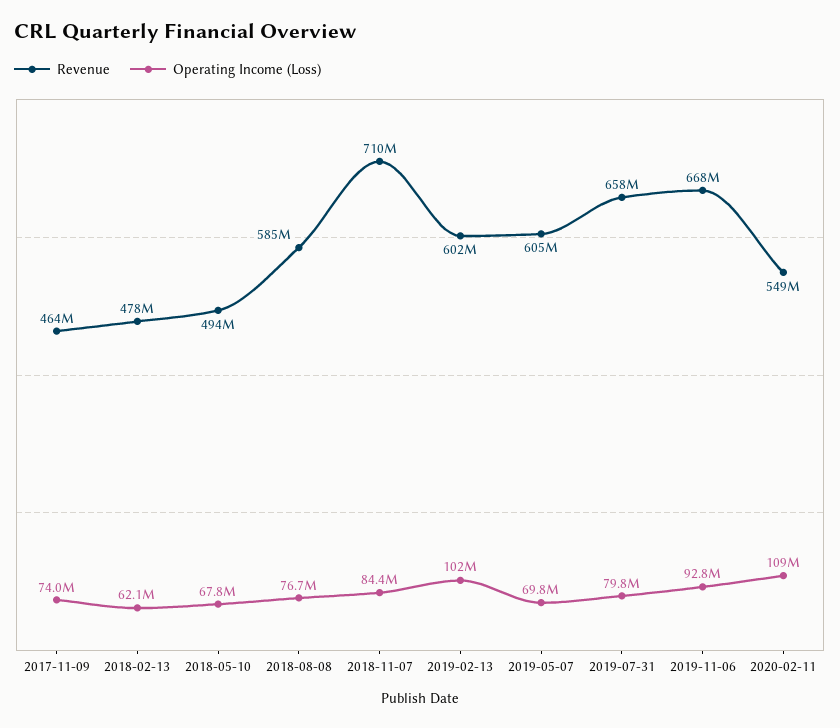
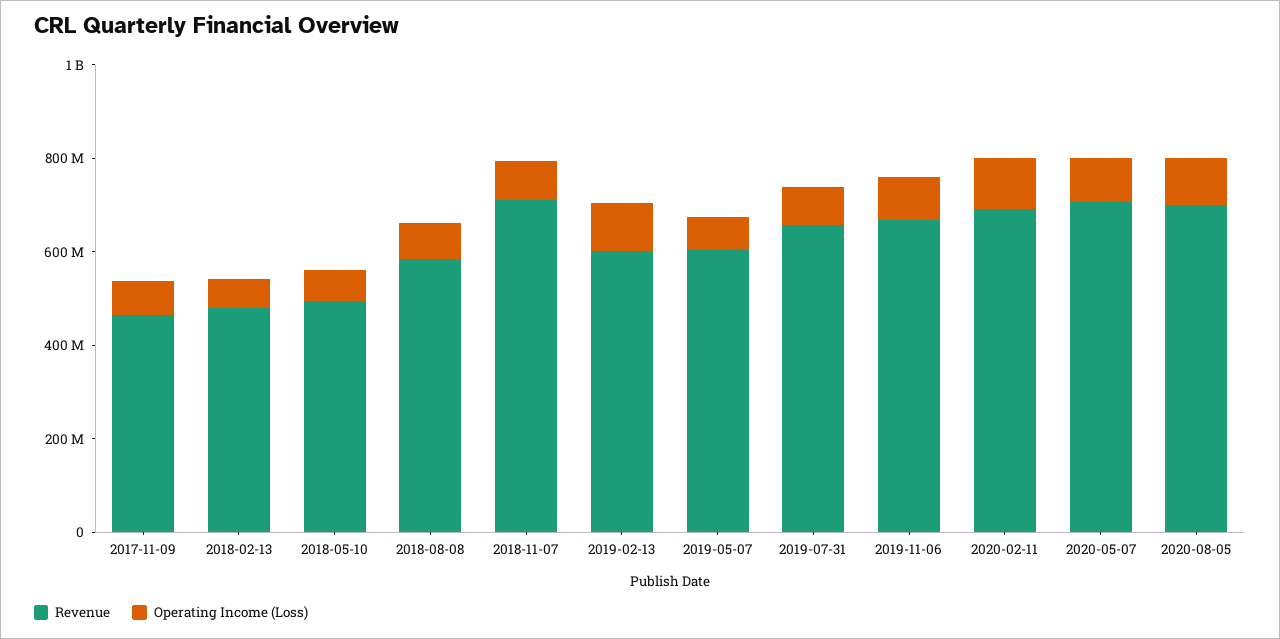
Revenue, 2020-02-11: 549000000 -> 700000000
Revenue, 2020-05-07: none -> 700000000
Operating Income (Loss), 2020-05-07: none -> 100000000
Revenue, 2020-08-05: none -> 700000000
Operating Income (Loss), 2020-08-05: none -> 100000000

